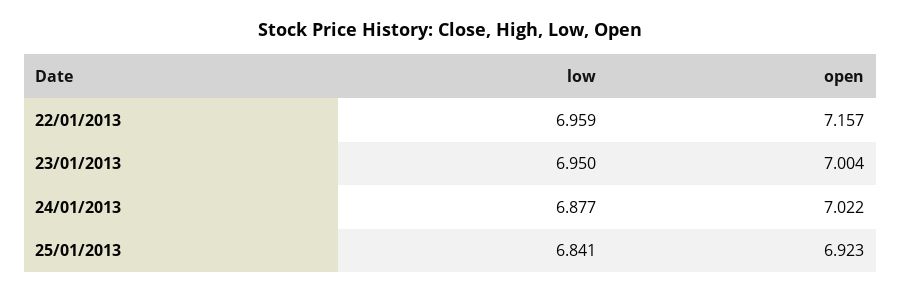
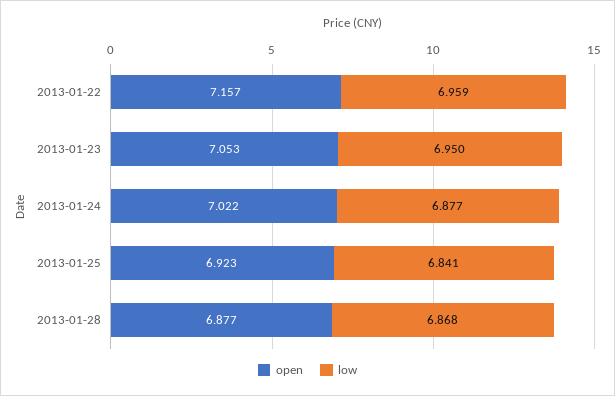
open, 23/01/2013: 7.004 -> 7.053
open, 2013-01-28: none -> 6.877
low, 2013-01-28: none -> 6.868

